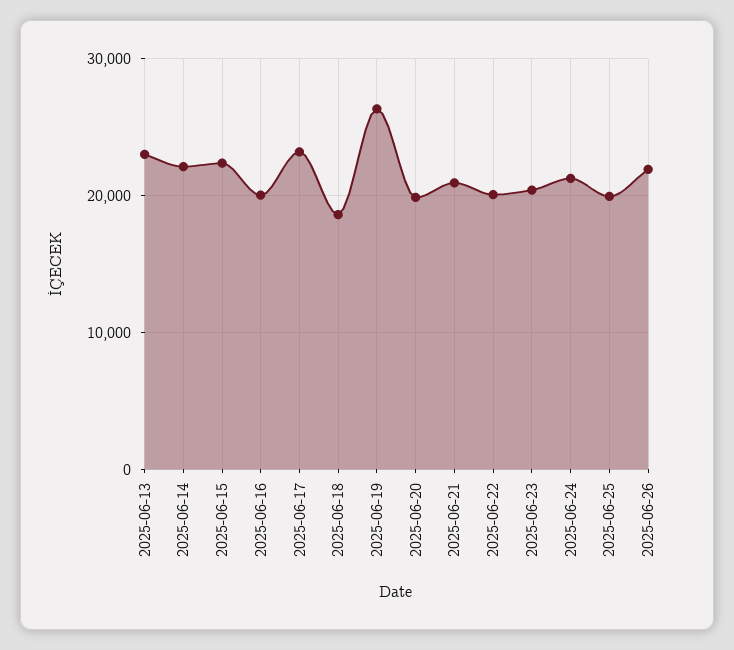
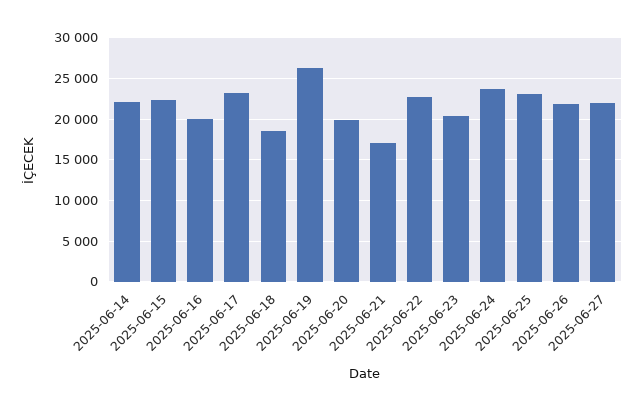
2025-06-13: 23000 -> none
2025-06-21: 21000 -> 17000
2025-06-22: 20000 -> 23000
2025-06-24: 21000 -> 24000
2025-06-25: 20000 -> 23000
2025-06-27: none -> 22000

